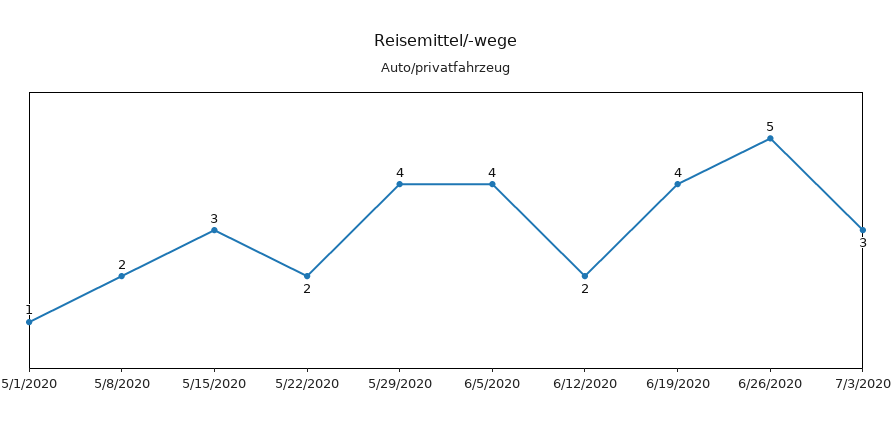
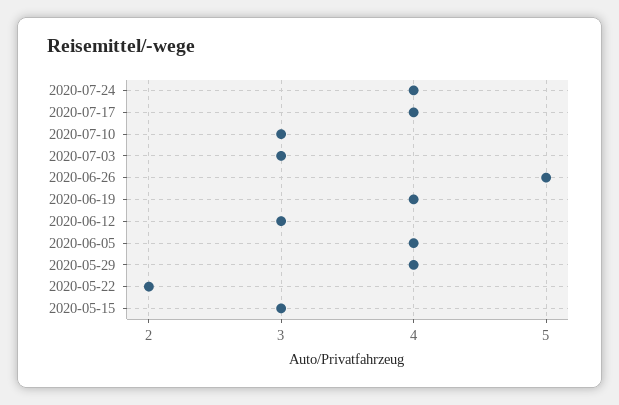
5/1/2020: 1 -> none
5/8/2020: 2 -> none
6/12/2020: 2 -> 3
2020-07-24: none -> 4
2020-07-17: none -> 4
2020-07-10: none -> 3

